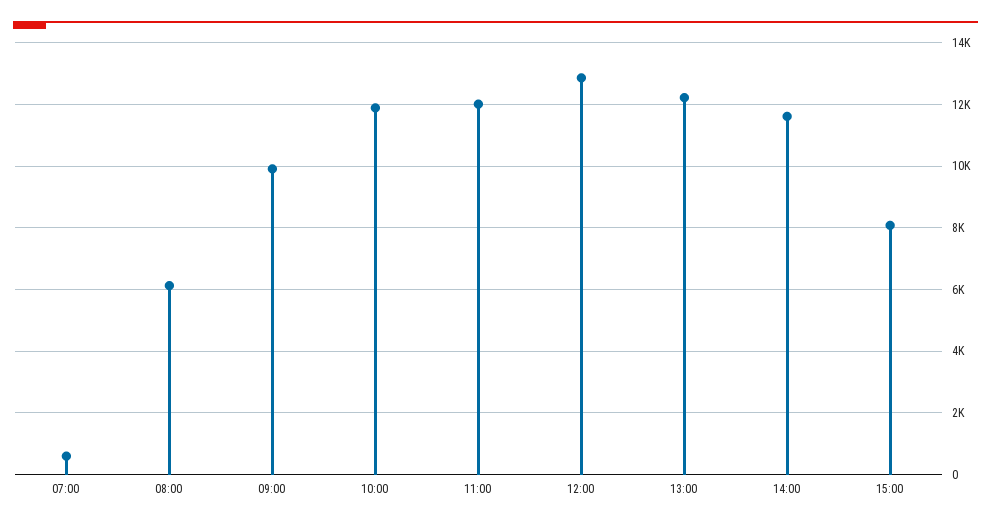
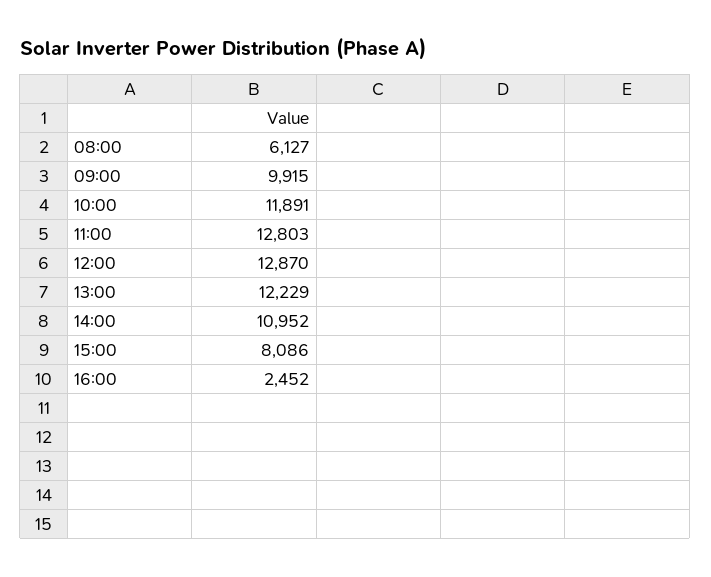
07:00: 600 -> none
11:00: 12000 -> 12803
14:00: 11600 -> 10952
16:00: none -> 2452

